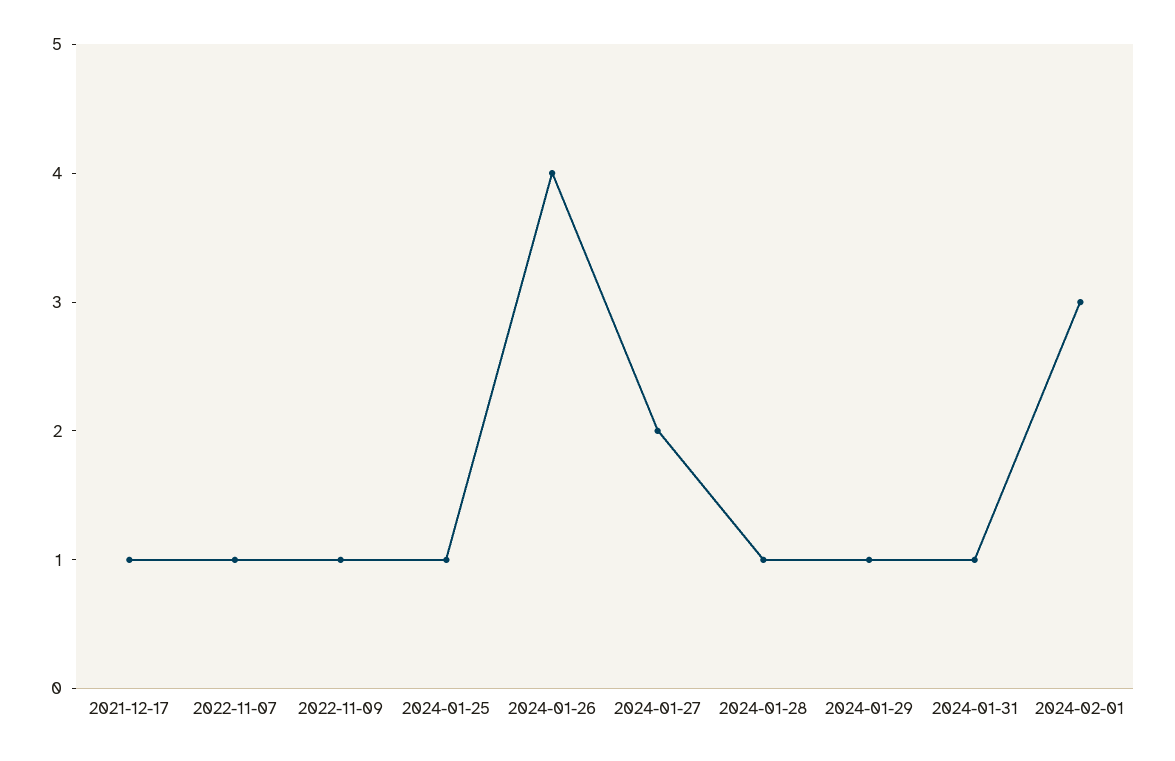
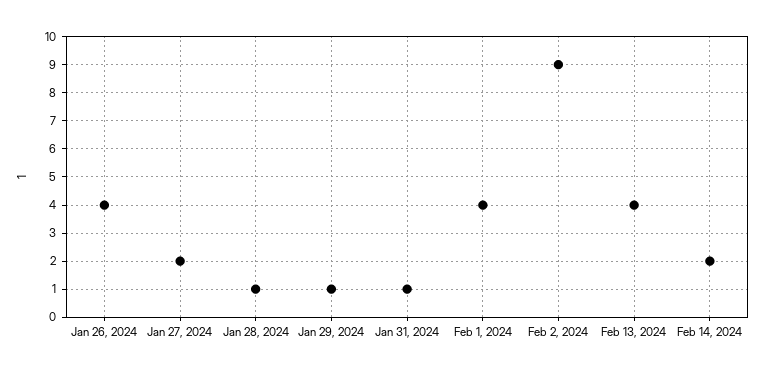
2021-12-17: 1 -> none
2022-11-07: 1 -> none
2022-11-09: 1 -> none
2024-01-25: 1 -> none
2024-02-01: 3 -> 4
Feb 2, 2024: none -> 9
Feb 13, 2024: none -> 4
Feb 14, 2024: none -> 2

